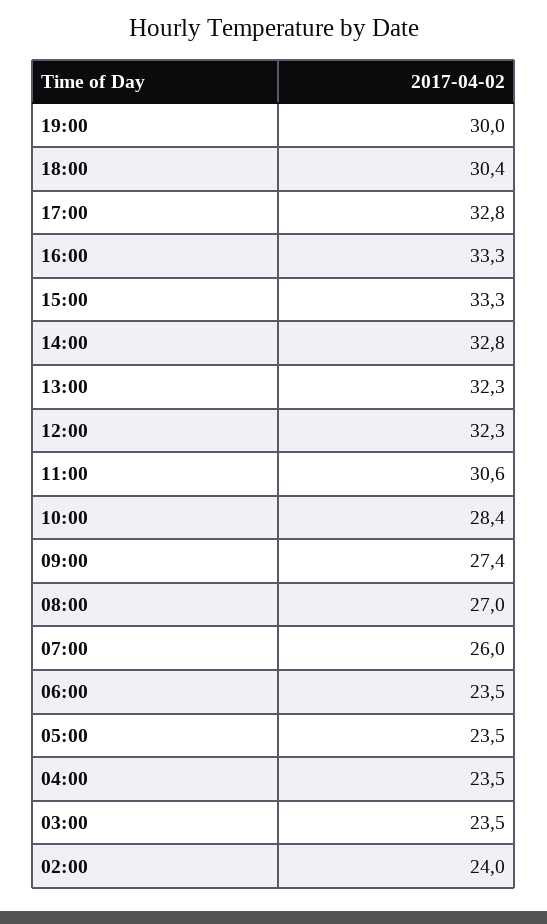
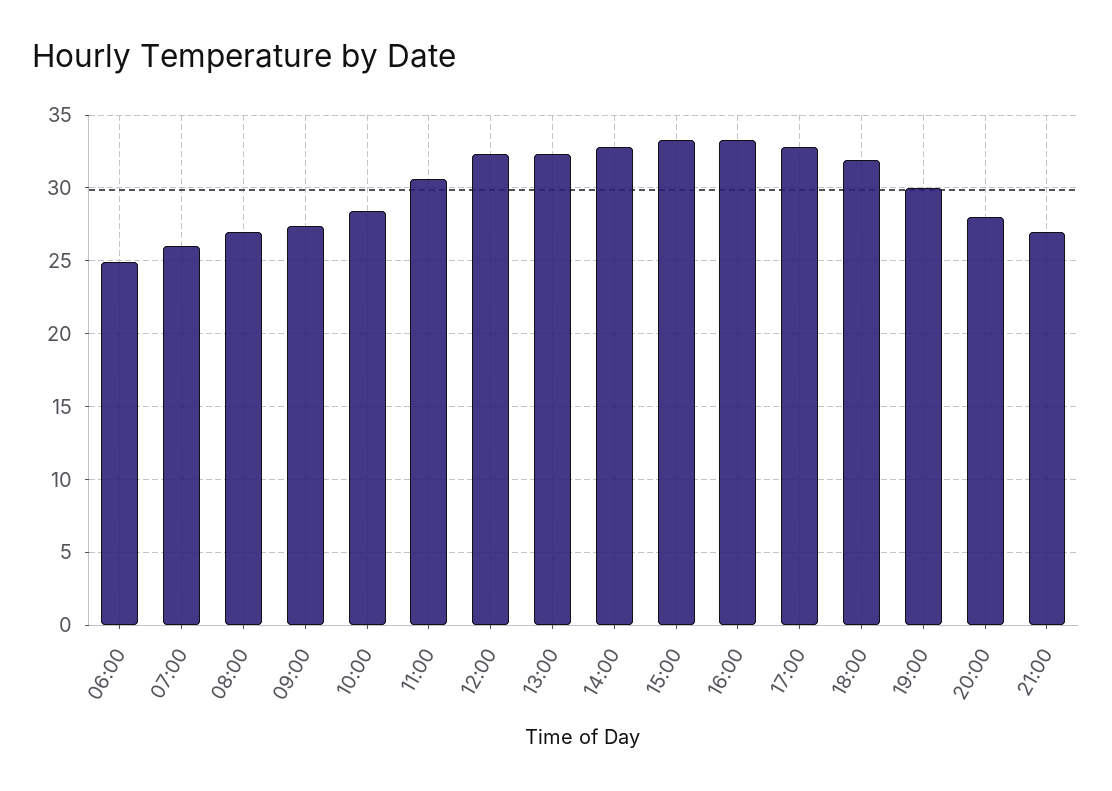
18:00: 30.4 -> 32
06:00: 23.5 -> 25
05:00: 23.5 -> none
04:00: 23.5 -> none
03:00: 23.5 -> none
02:00: 24 -> none
20:00: none -> 28
21:00: none -> 27

